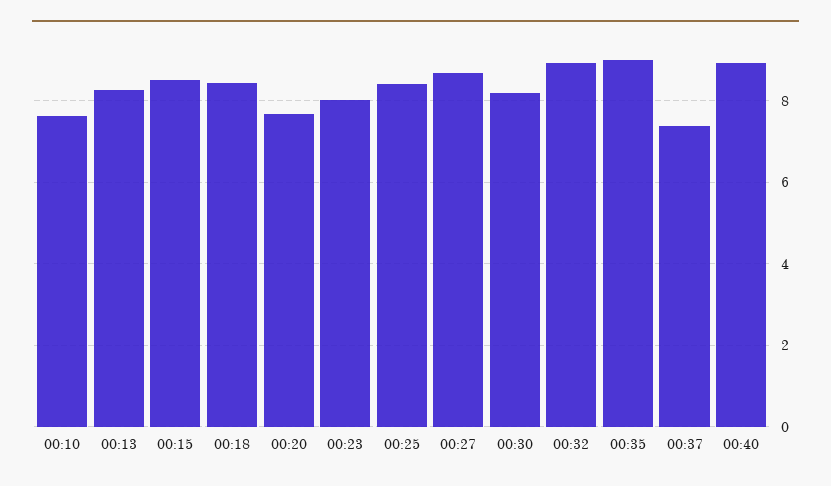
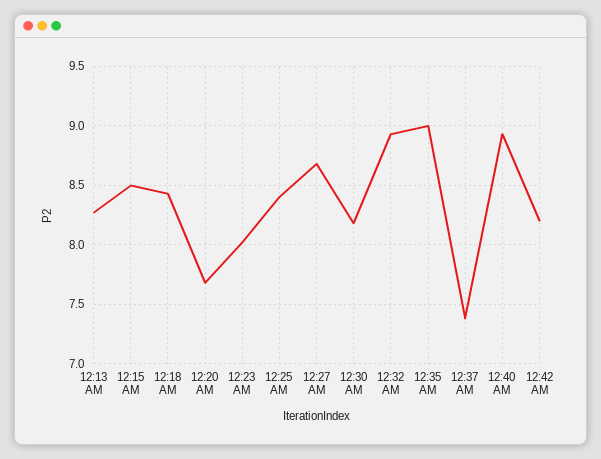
00:10: 7.6 -> none
12:42 AM: none -> 8.2

